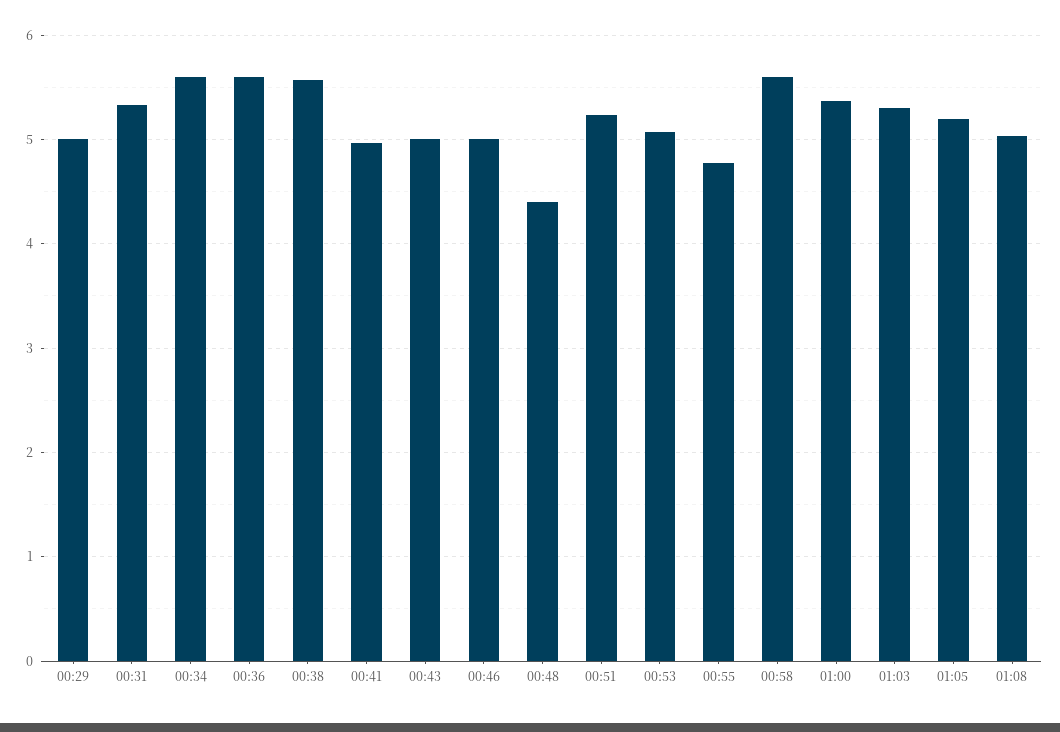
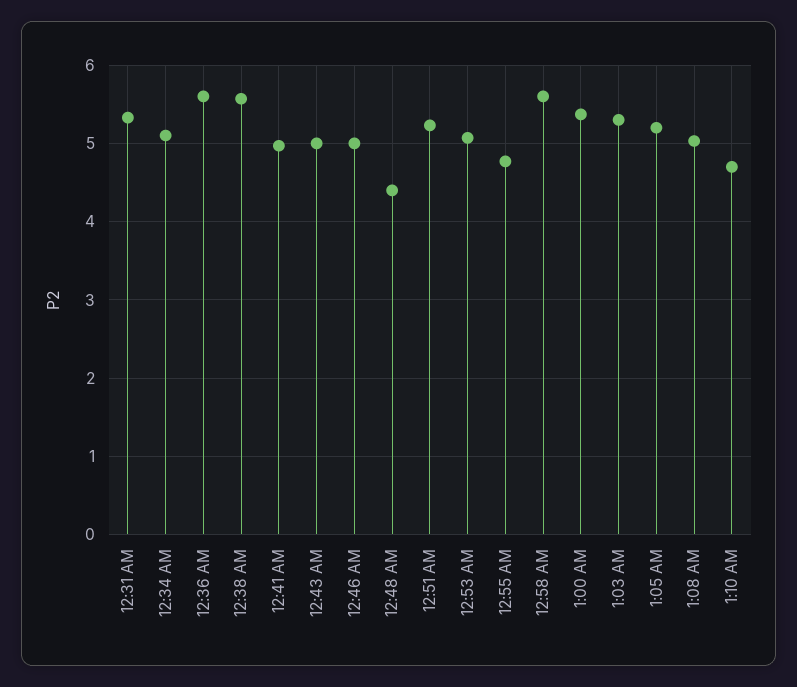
00:29: 5 -> none
00:34: 5.6 -> 5.1
1:10 AM: none -> 4.7

